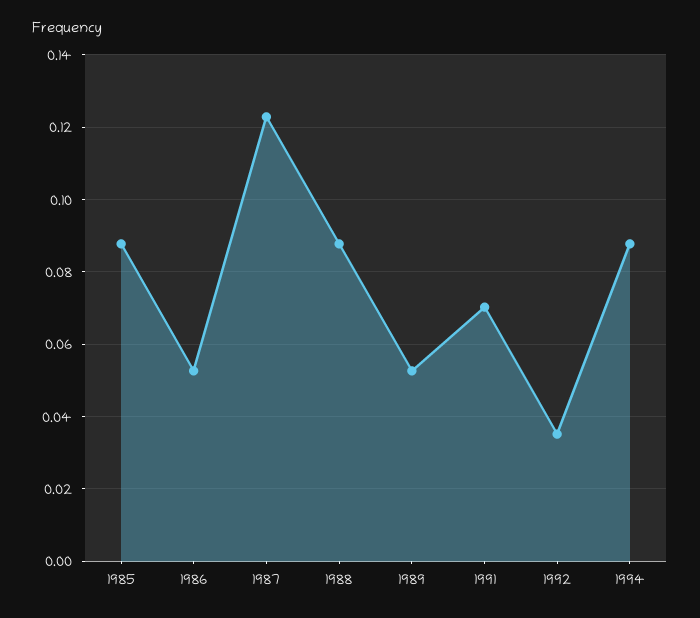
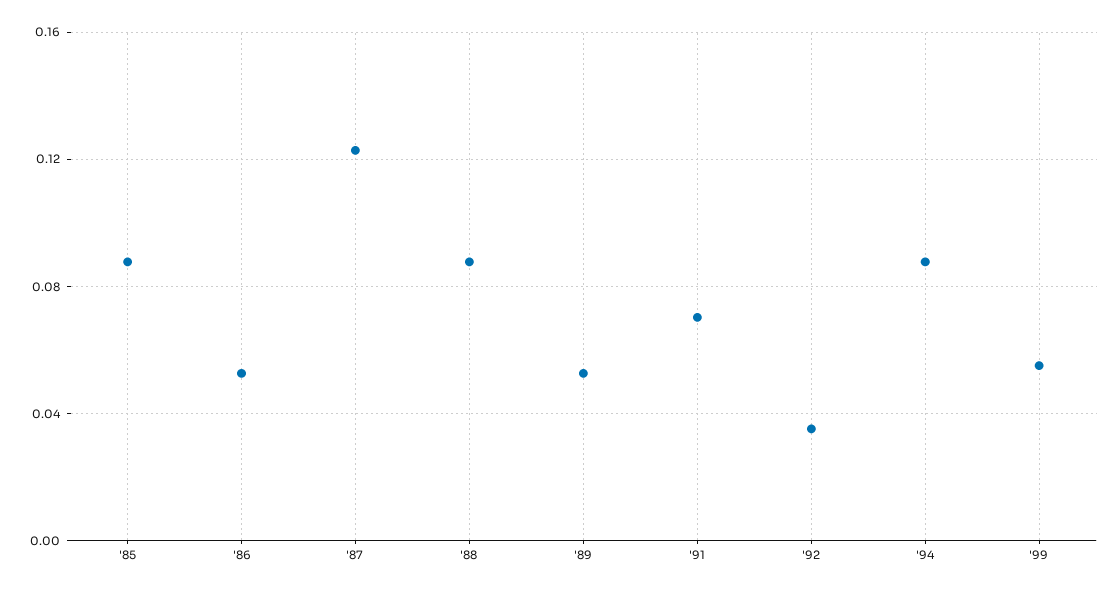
'99: none -> 0.055

